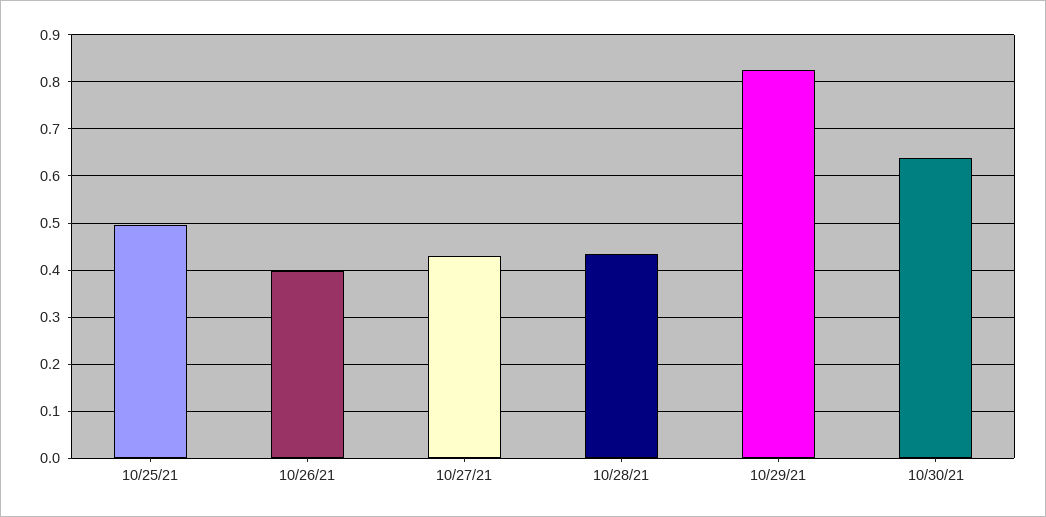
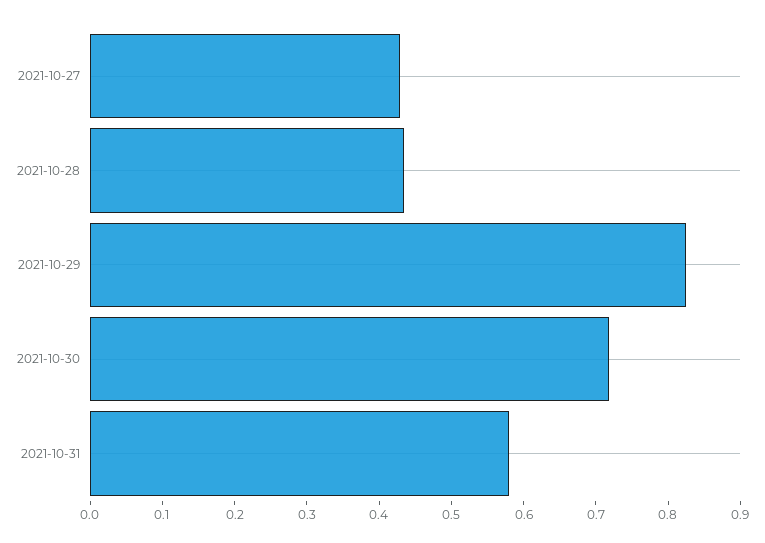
10/25/21: 0.5 -> none
10/26/21: 0.4 -> none
10/30/21: 0.64 -> 0.72
2021-10-31: none -> 0.58

